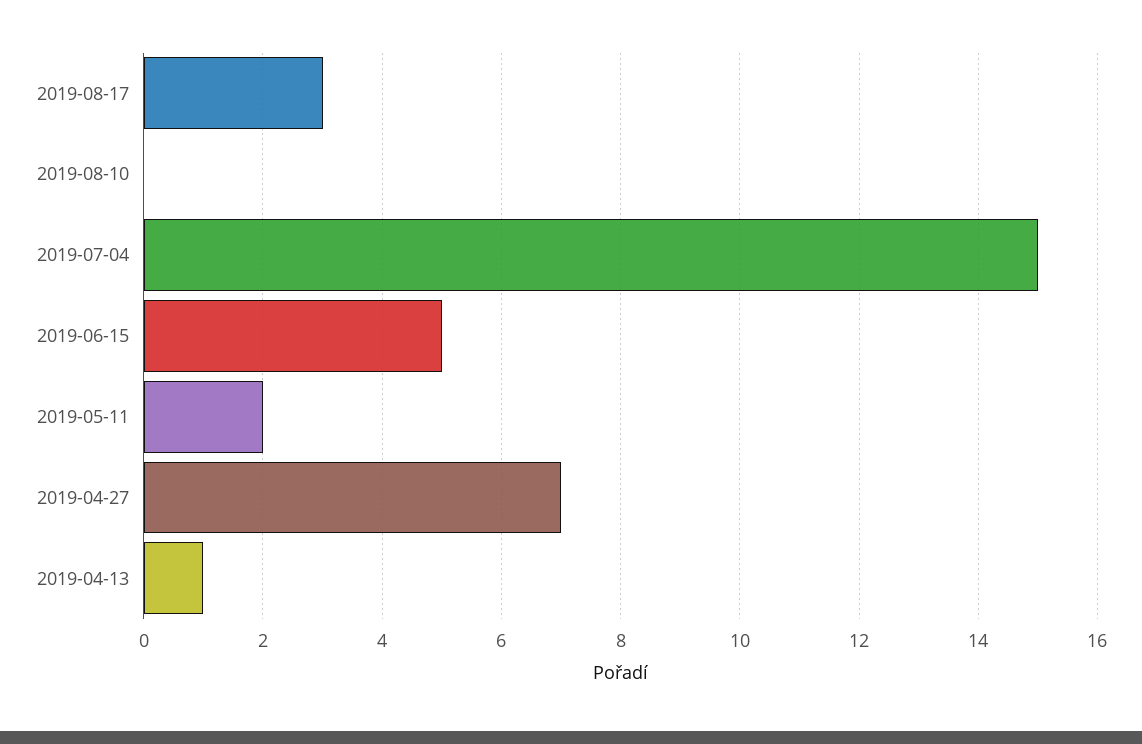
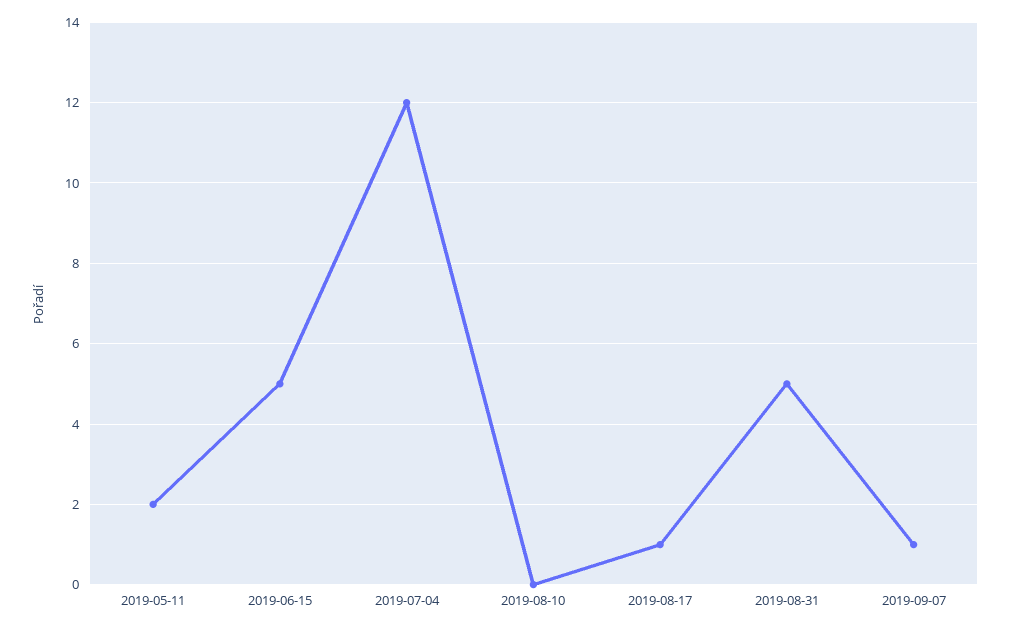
2019-08-17: 3 -> 1
2019-07-04: 15 -> 12
2019-04-27: 7 -> none
2019-04-13: 1 -> none
2019-08-31: none -> 5
2019-09-07: none -> 1

